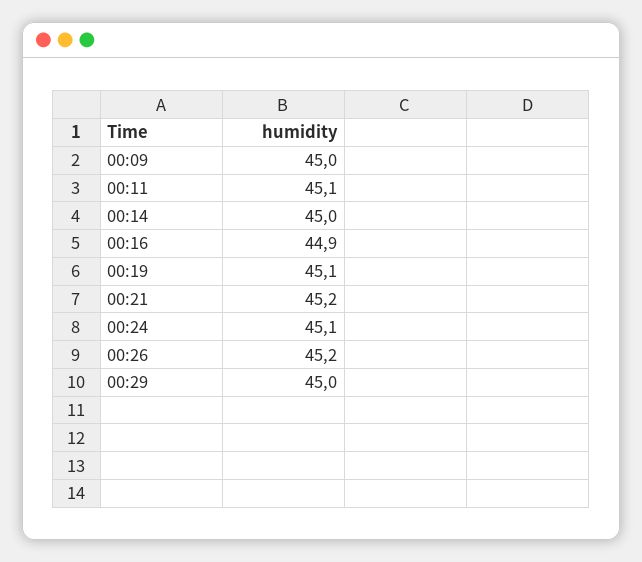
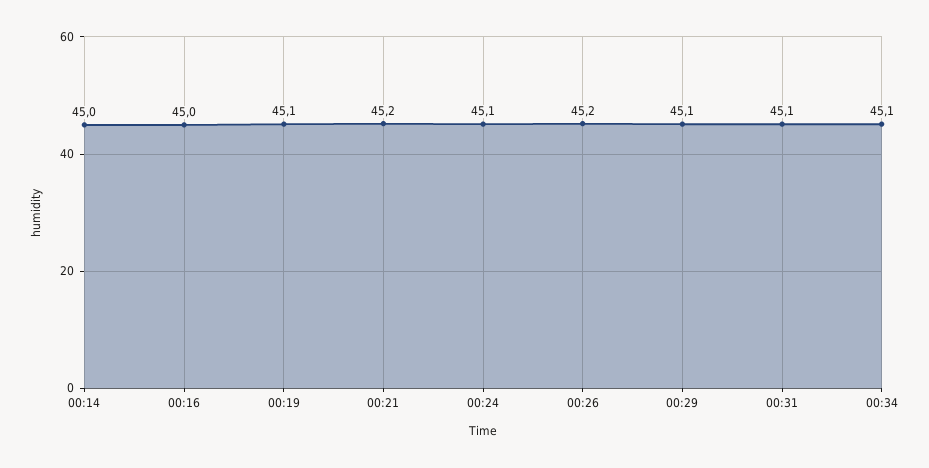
00:09: 45 -> none
00:11: 45.1 -> none
00:16: 44.9 -> 45
00:29: 45 -> 45.1
00:31: none -> 45.1
00:34: none -> 45.1

